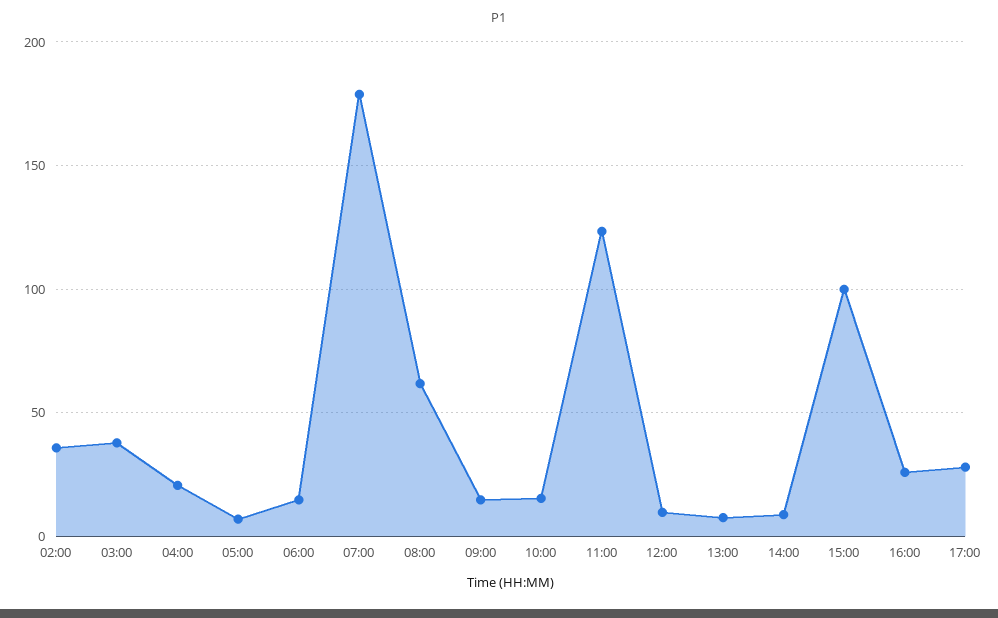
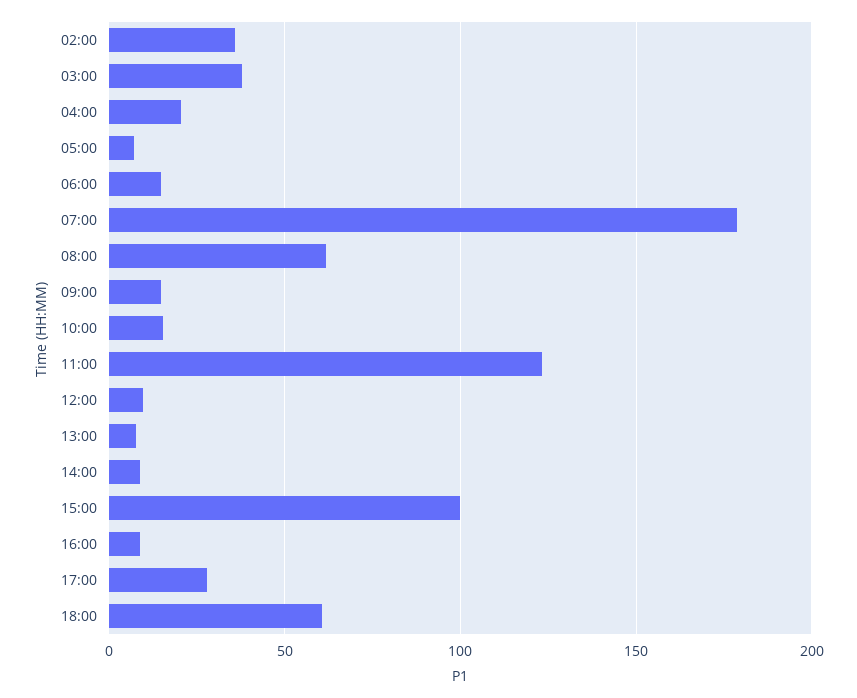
16:00: 25 -> 10
18:00: none -> 60

